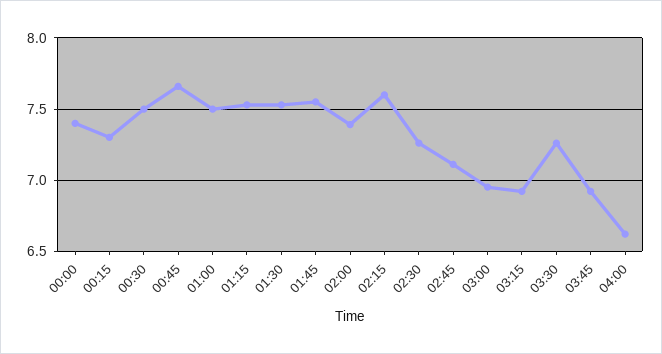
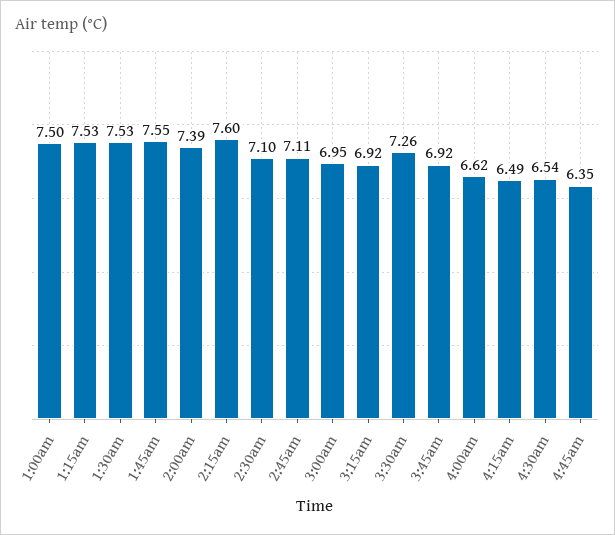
00:00: 7.4 -> none
00:15: 7.3 -> none
00:30: 7.5 -> none
00:45: 7.65 -> none
02:30: 7.25 -> 7.1
4:15am: none -> 6.49
4:30am: none -> 6.54
4:45am: none -> 6.35

